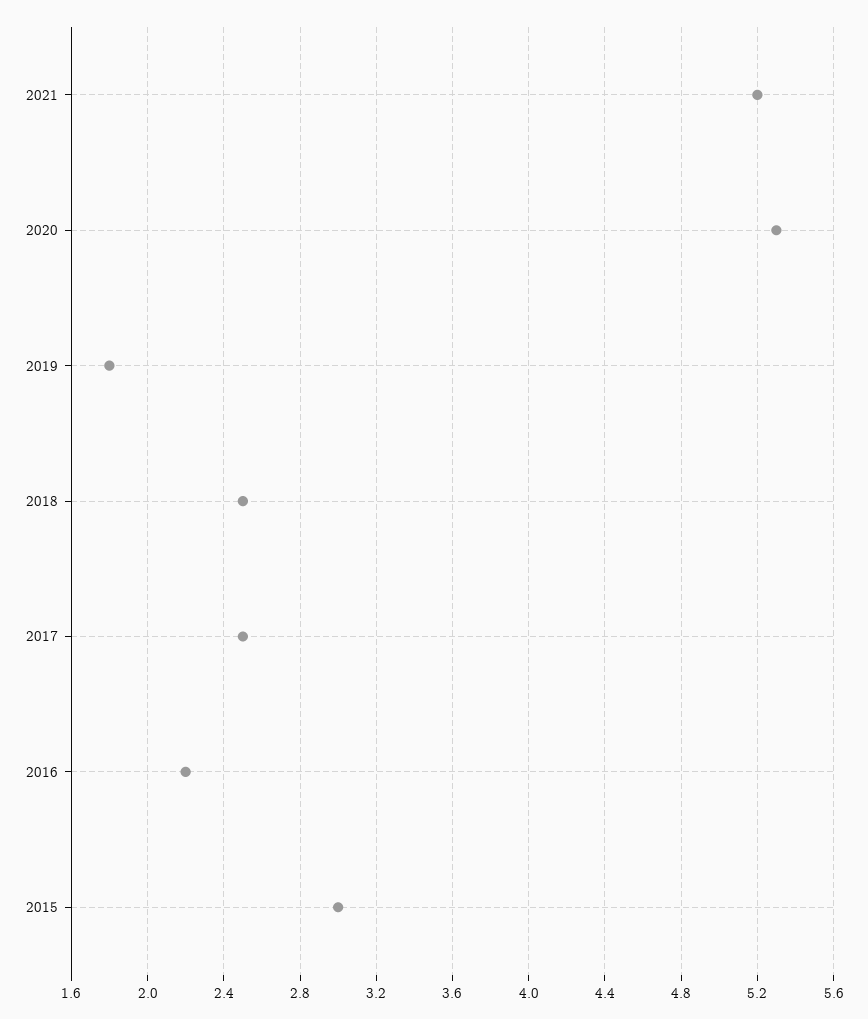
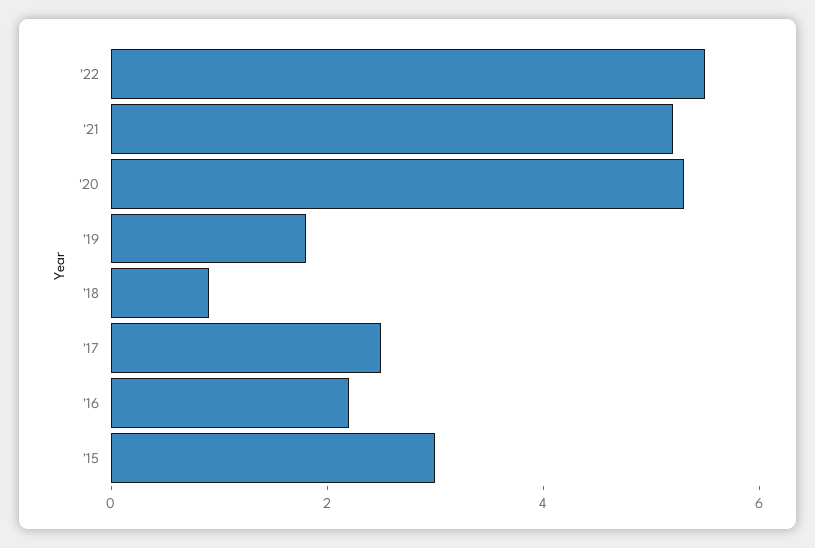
2018: 2.5 -> 1
'22: none -> 5.5

